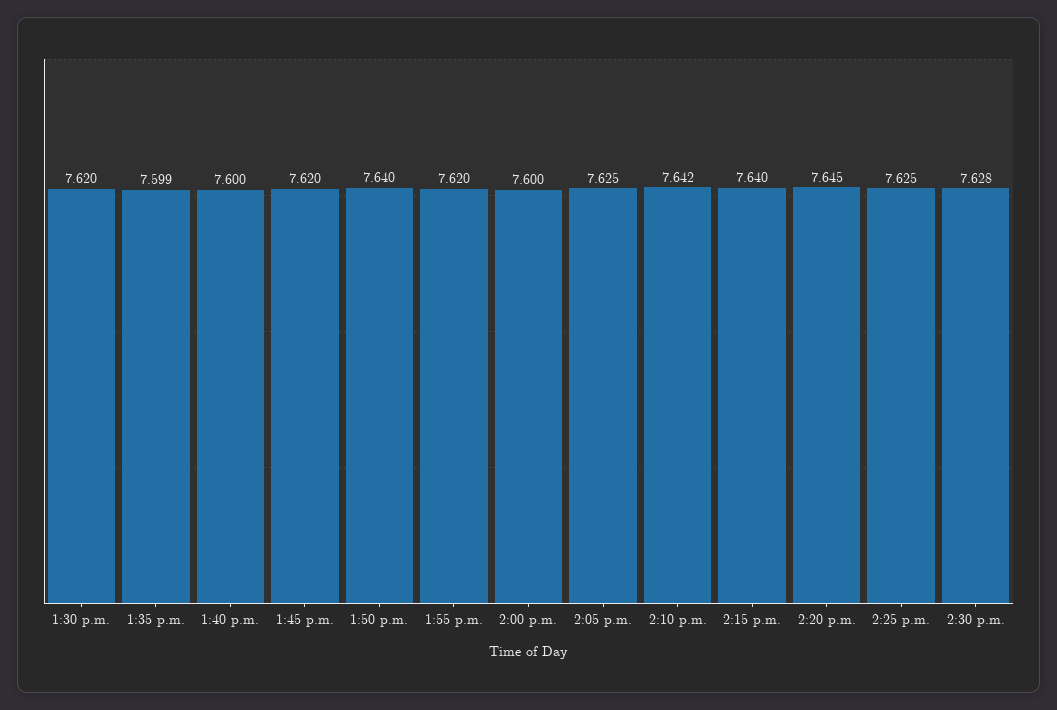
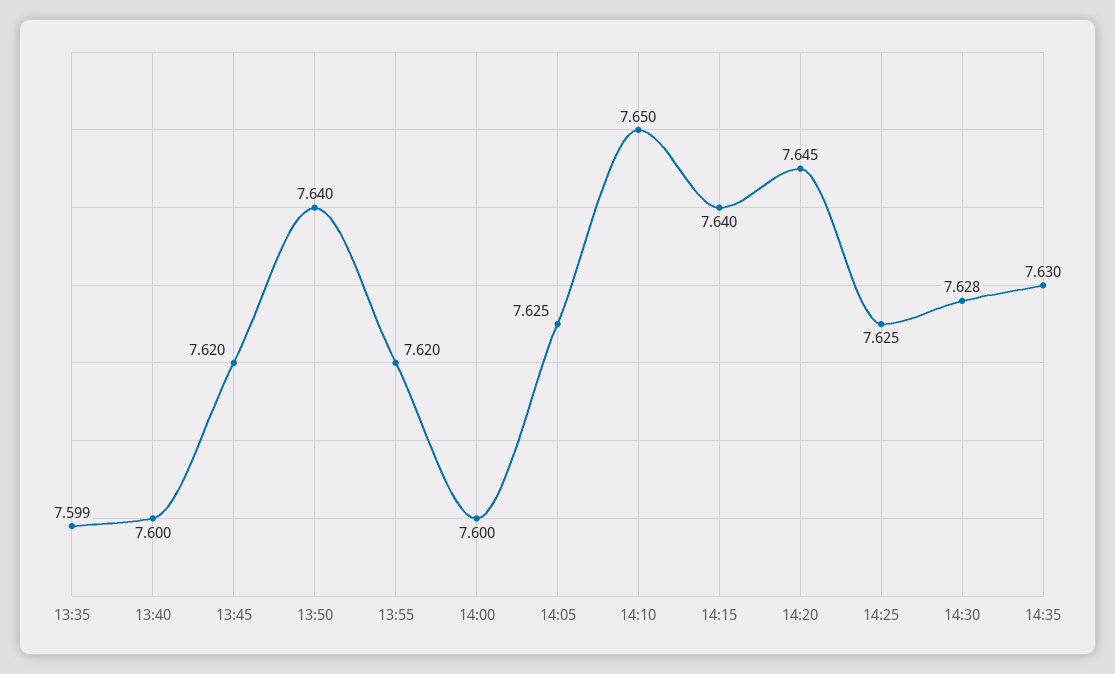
1:30 p.m.: 7.62 -> none
2:10 p.m.: 7.642 -> 7.65
14:35: none -> 7.63

